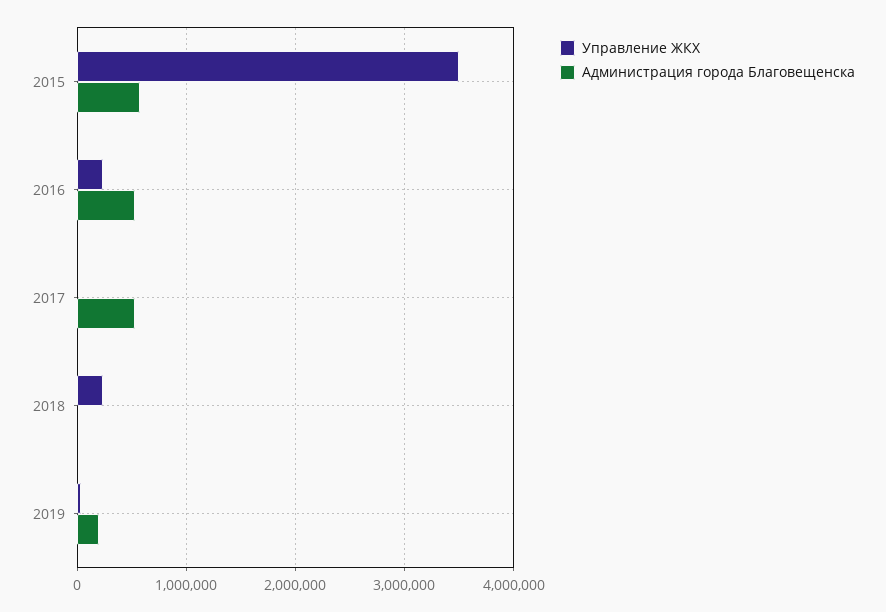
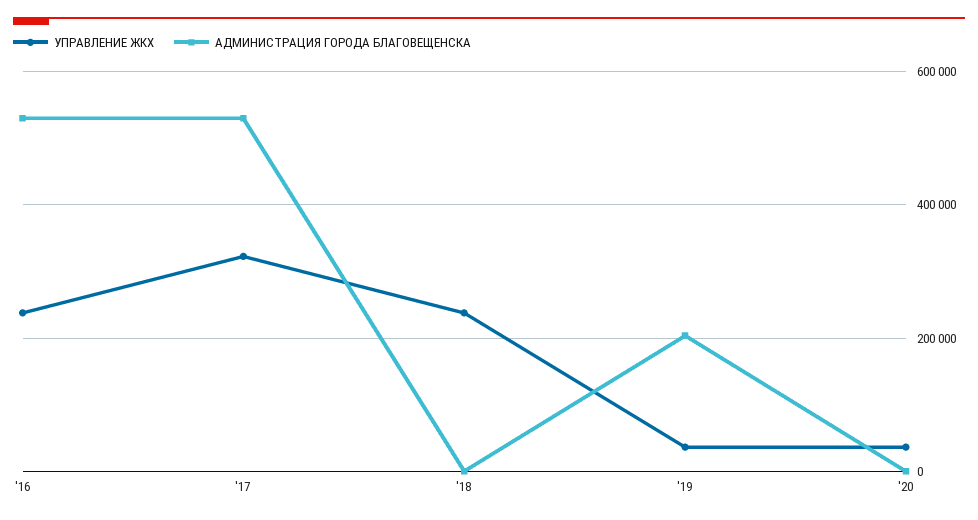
Управление ЖКХ, 2015: 3500000 -> none
Администрация города Благовещенска, 2015: 600000 -> none
Управление ЖКХ, 2017: 0 -> 320000
Управление ЖКХ, '20: none -> 40000
Администрация города Благовещенска, '20: none -> 0

